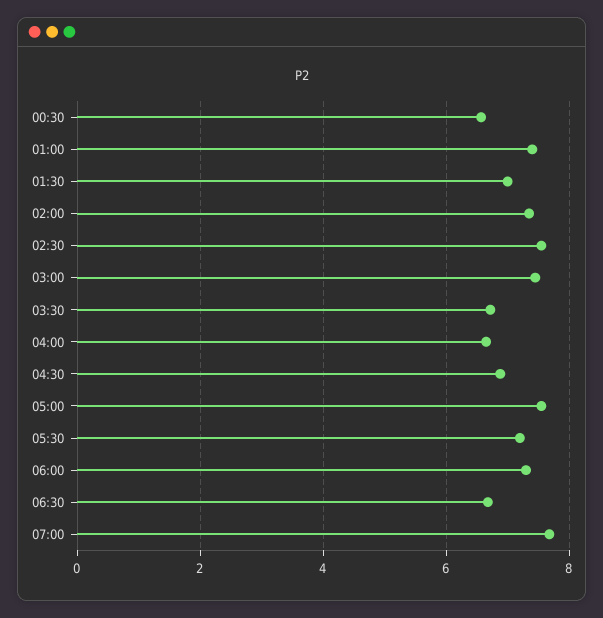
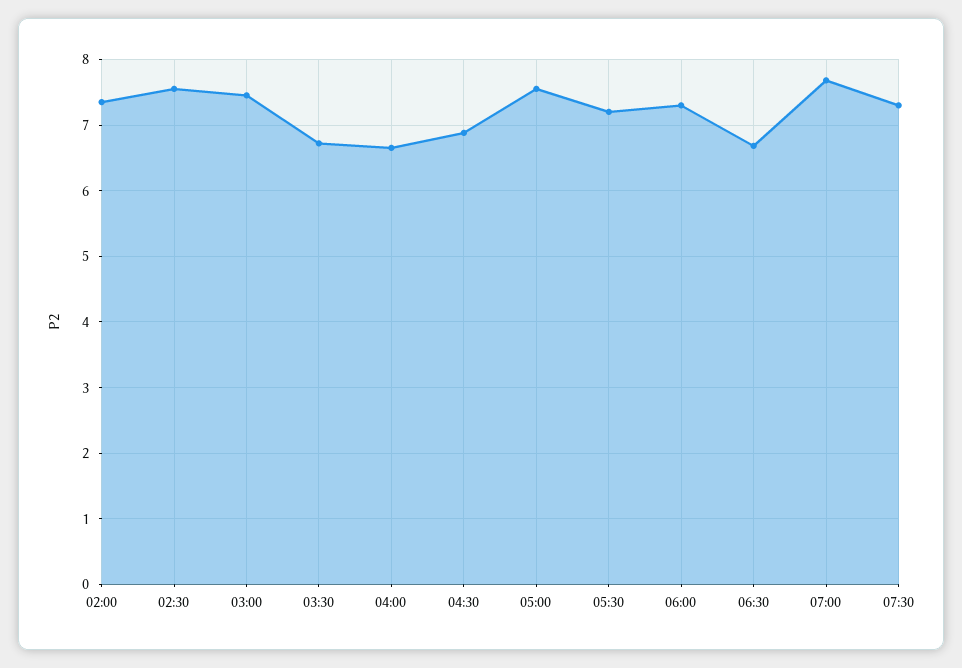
00:30: 6.6 -> none
01:00: 7.4 -> none
01:30: 7 -> none
07:30: none -> 7.3

